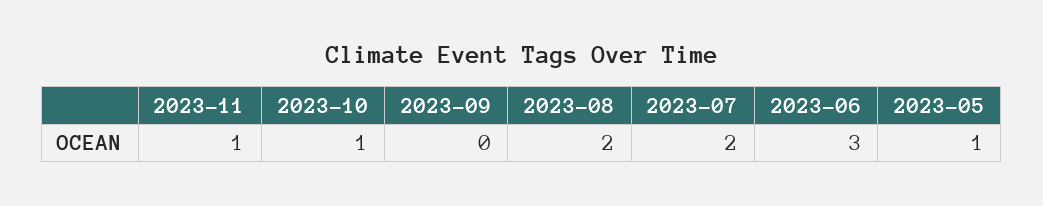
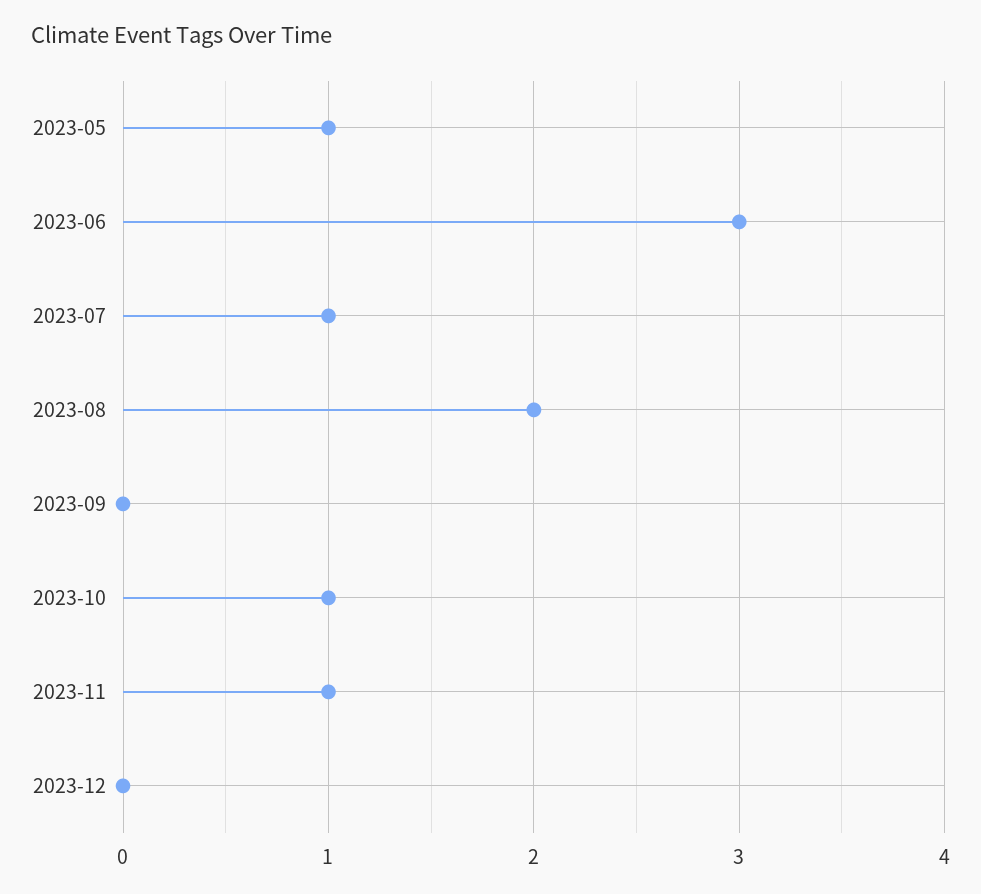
2023-07: 2 -> 1
2023-12: none -> 0

